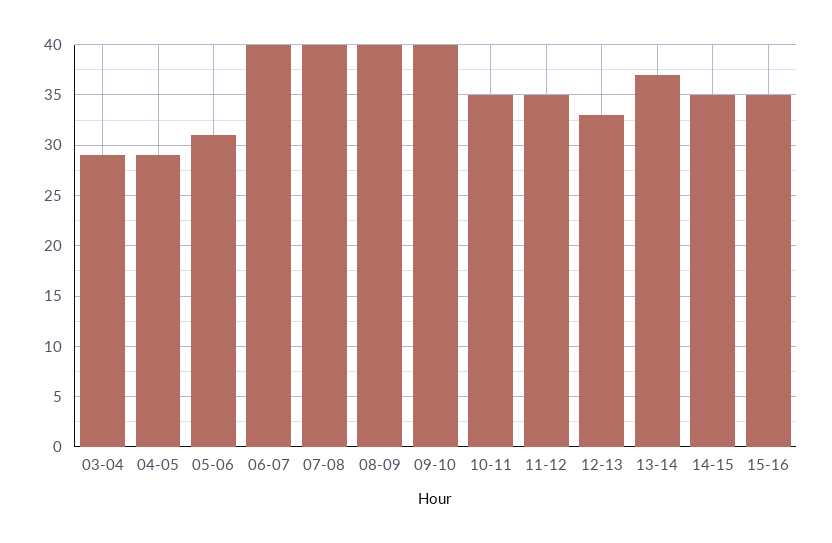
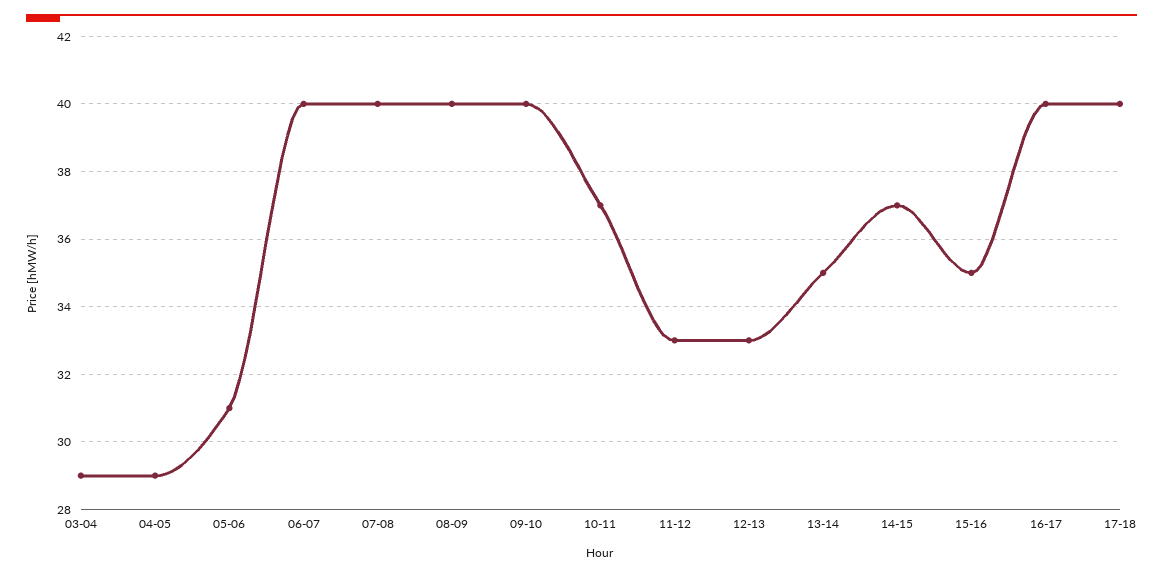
10-11: 35 -> 37
11-12: 35 -> 33
13-14: 37 -> 35
14-15: 35 -> 37
16-17: none -> 40
17-18: none -> 40

